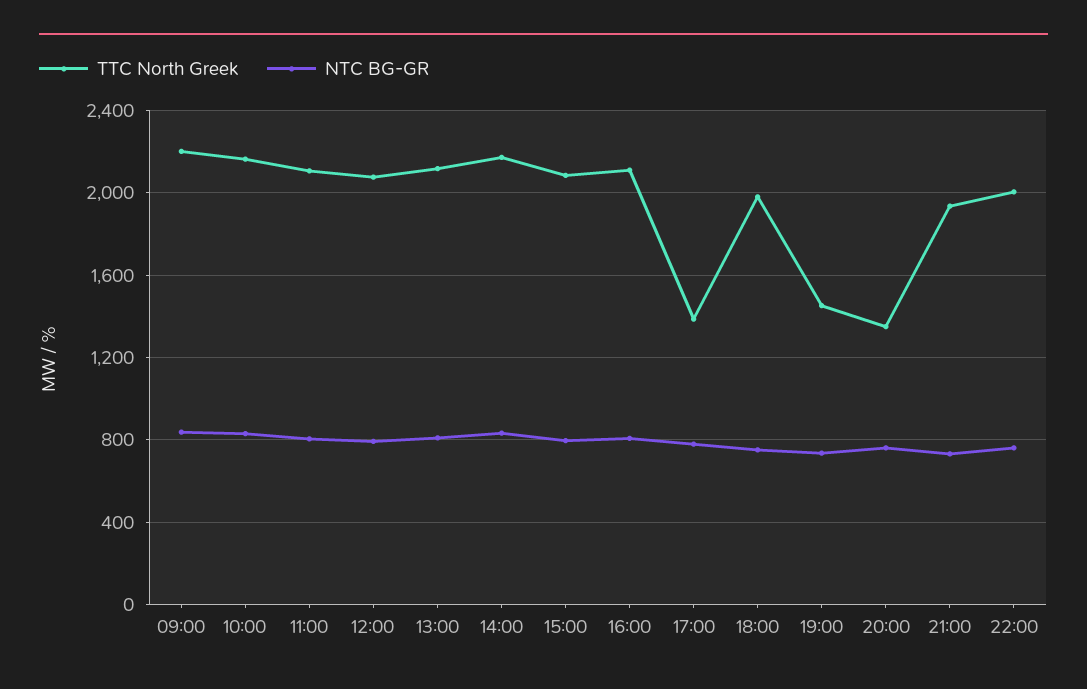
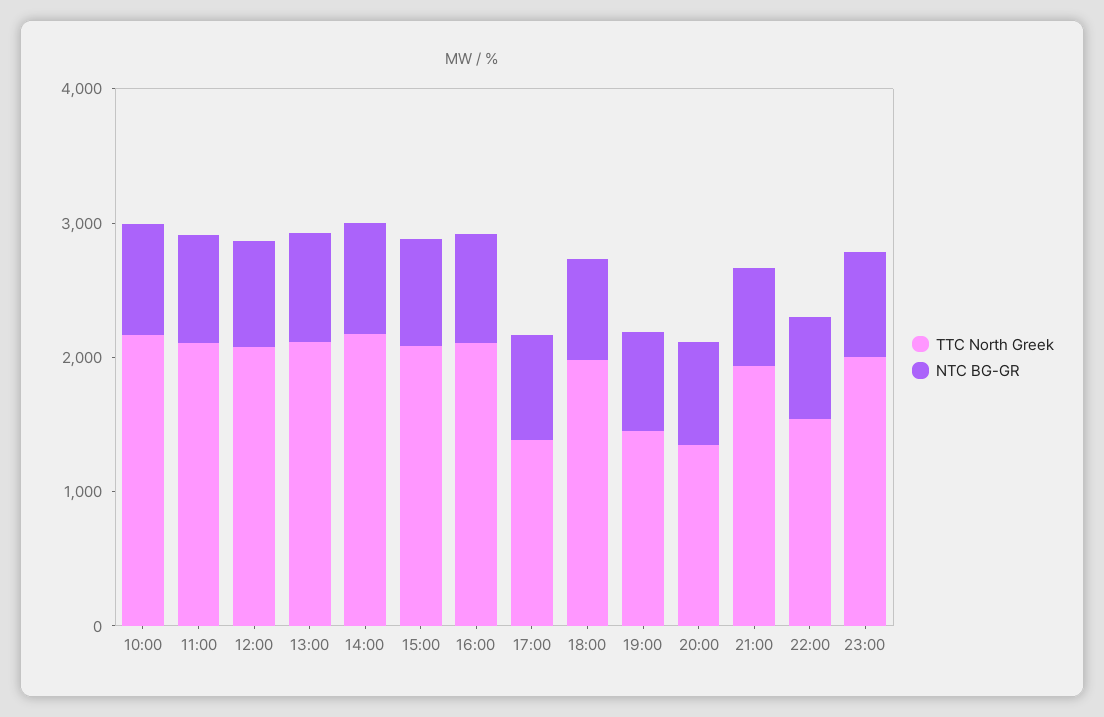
TTC North Greek, 09:00: 2200 -> none
NTC BG-GR, 09:00: 850 -> none
TTC North Greek, 22:00: 2000 -> 1600
TTC North Greek, 23:00: none -> 2000
NTC BG-GR, 23:00: none -> 800

